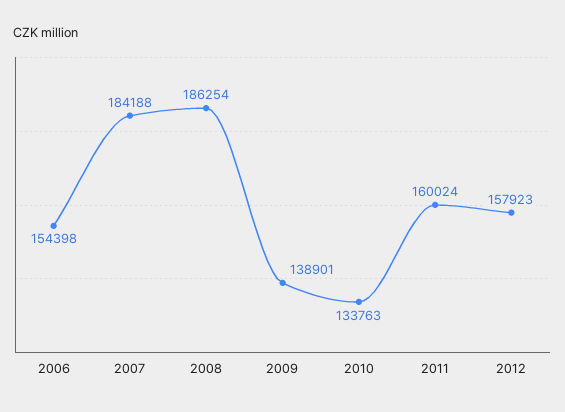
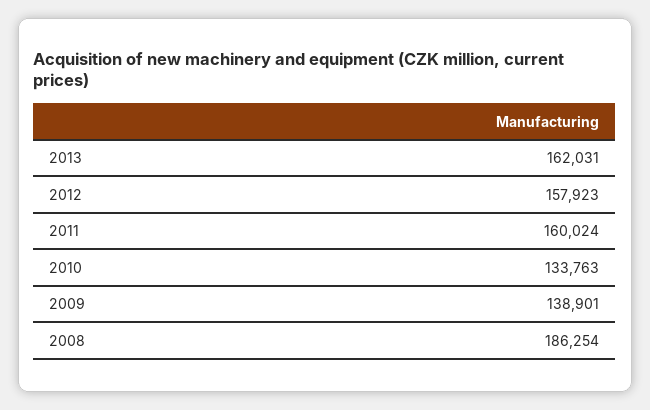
2006: 154398 -> none
2007: 184188 -> none
2013: none -> 162031

